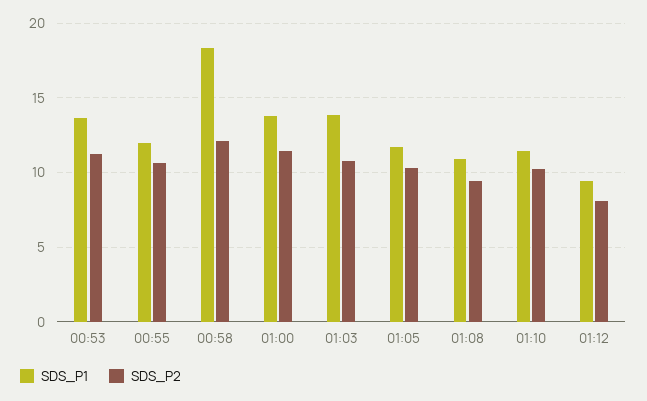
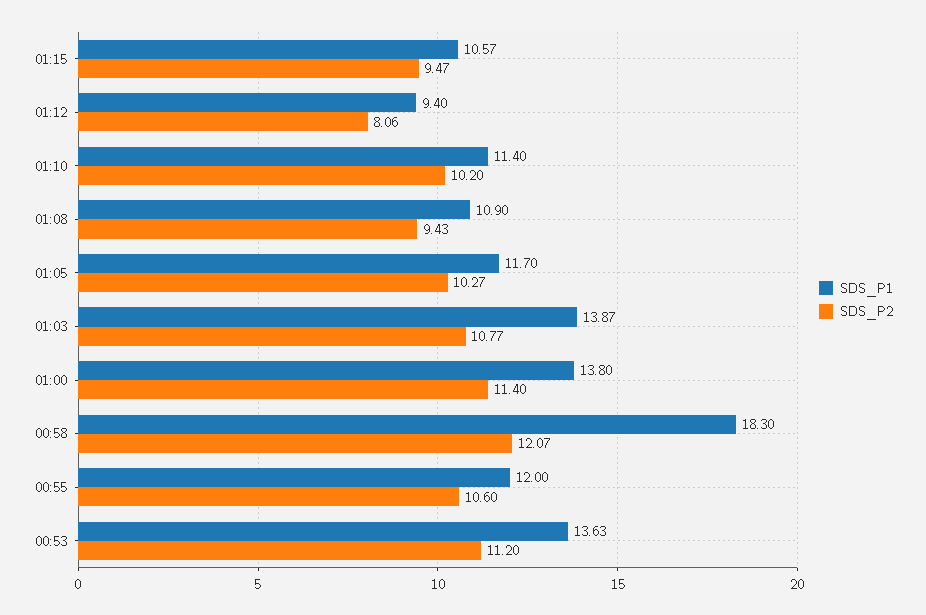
SDS_P1, 01:15: none -> 10.57
SDS_P2, 01:15: none -> 9.47

